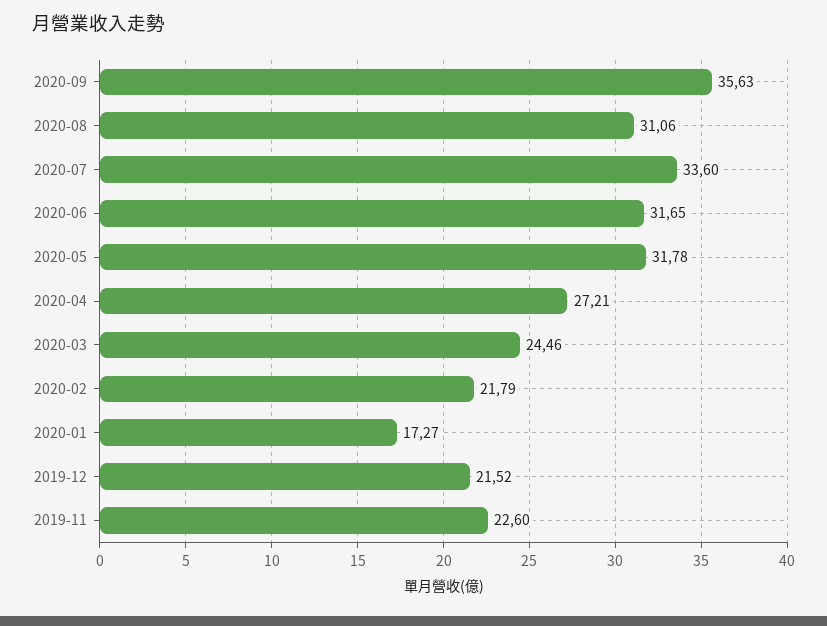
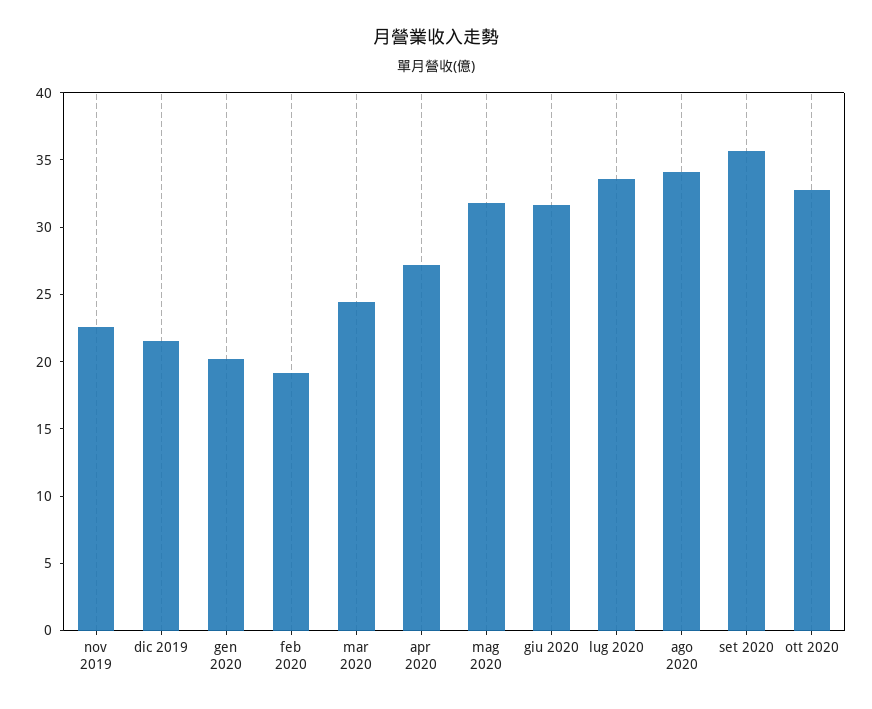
2020-08: 31.06 -> 34
2020-02: 21.79 -> 19
2020-01: 17.27 -> 20
ott 2020: none -> 33

